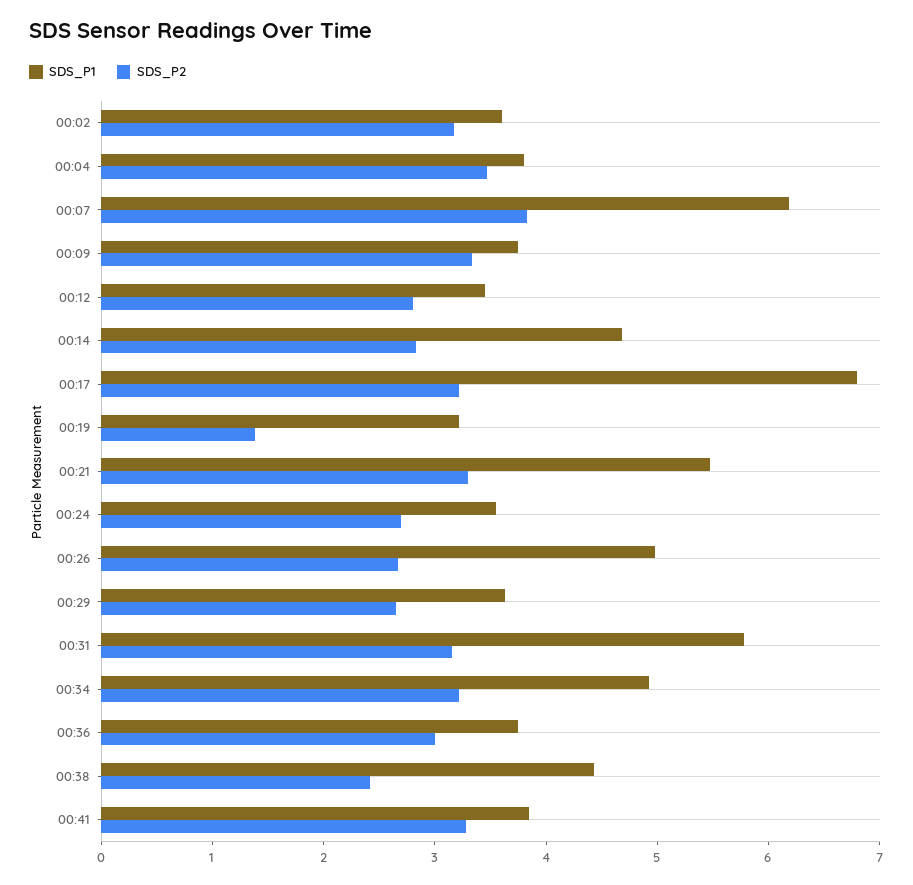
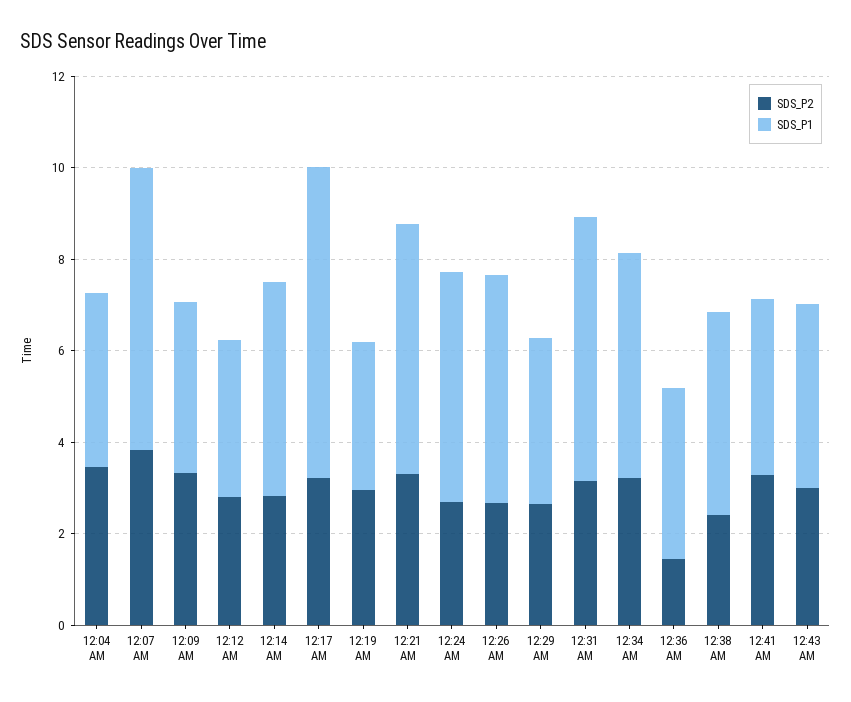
SDS_P1, 00:02: 3.6 -> none
SDS_P2, 00:02: 3.2 -> none
SDS_P2, 00:19: 1.4 -> 3
SDS_P1, 00:24: 3.6 -> 5
SDS_P2, 00:36: 3 -> 1.5
SDS_P2, 12:43 AM: none -> 3
SDS_P1, 12:43 AM: none -> 4

